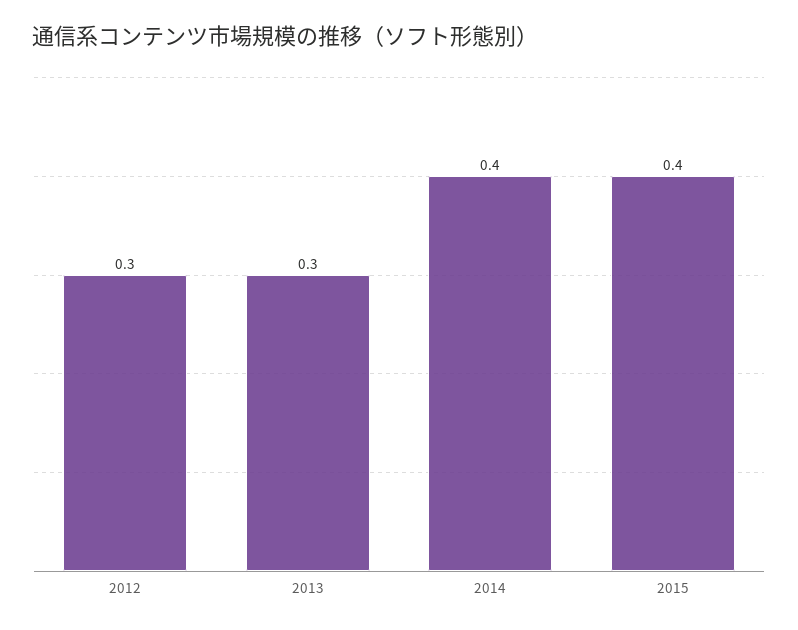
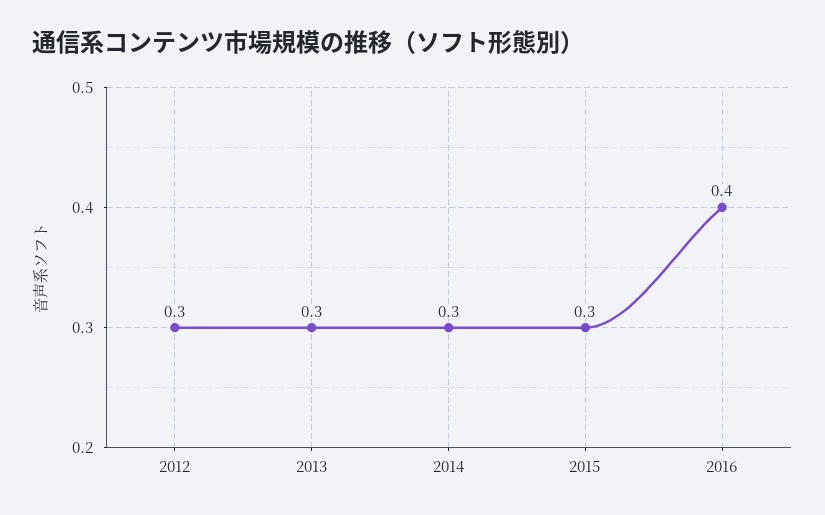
2014: 0.4 -> 0.3
2015: 0.4 -> 0.3
2016: none -> 0.4

